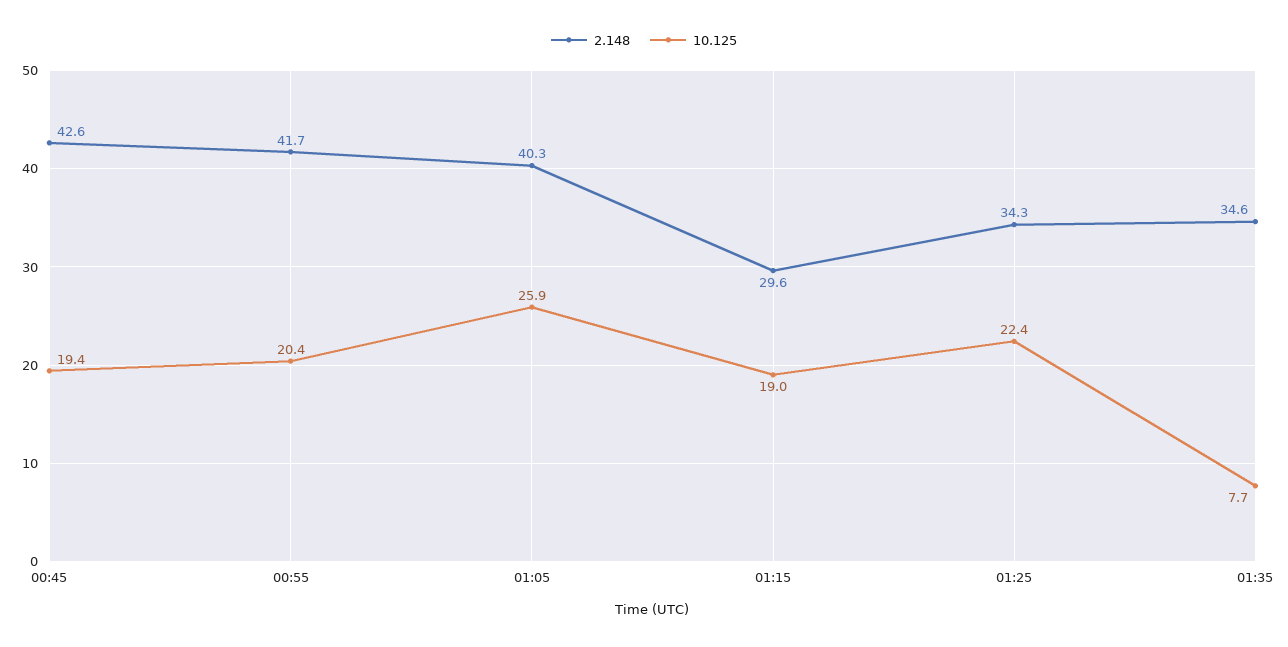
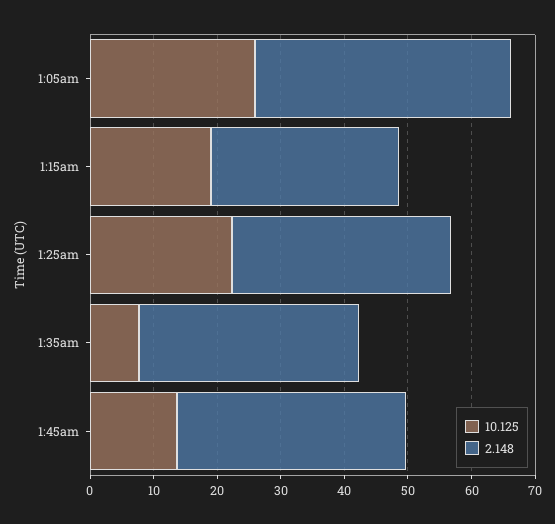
2.148, 00:45: 42.6 -> none
10.125, 00:45: 19.4 -> none
2.148, 00:55: 41.7 -> none
10.125, 00:55: 20.4 -> none
10.125, 1:45am: none -> 14
2.148, 1:45am: none -> 36

